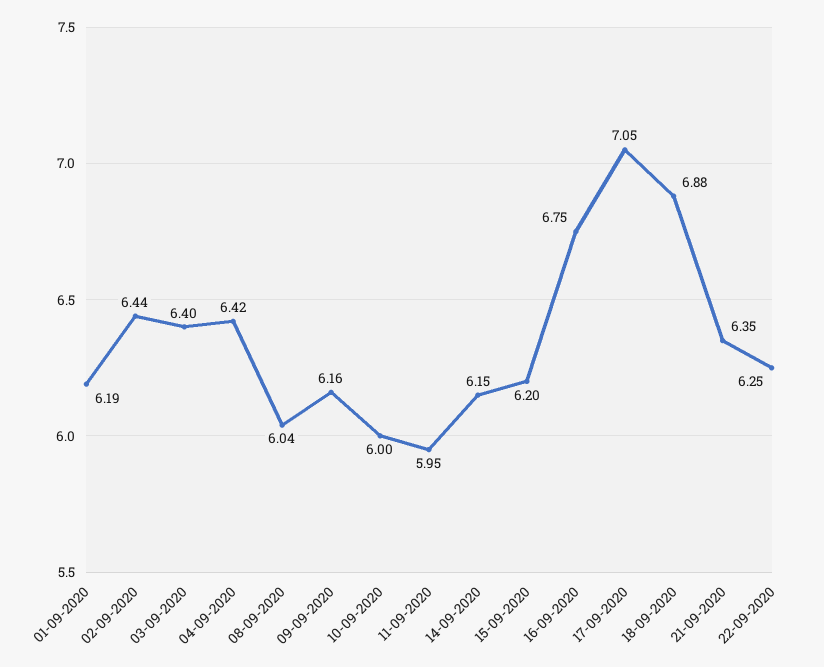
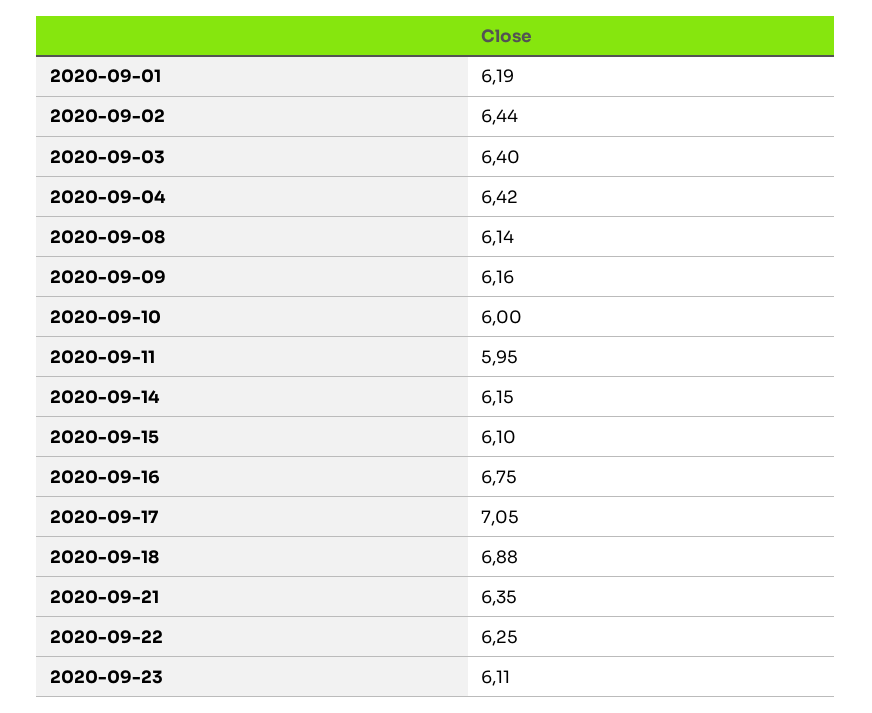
08-09-2020: 6.04 -> 6.14
15-09-2020: 6.2 -> 6.1
2020-09-23: none -> 6.11

